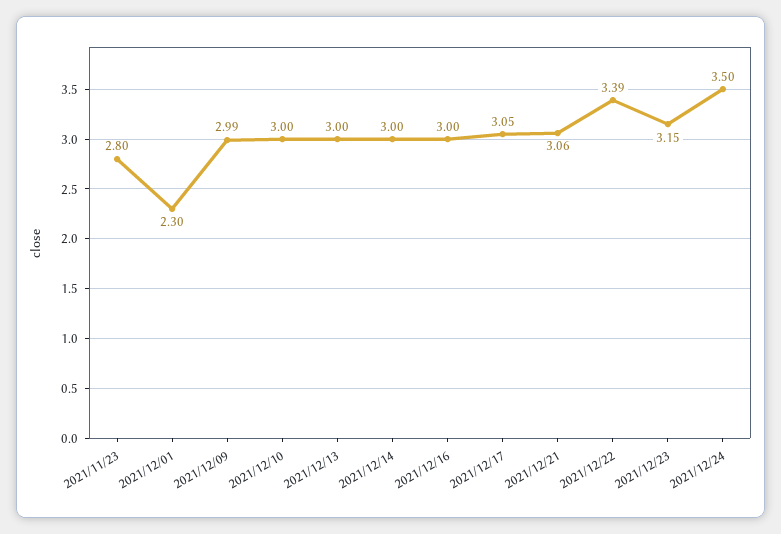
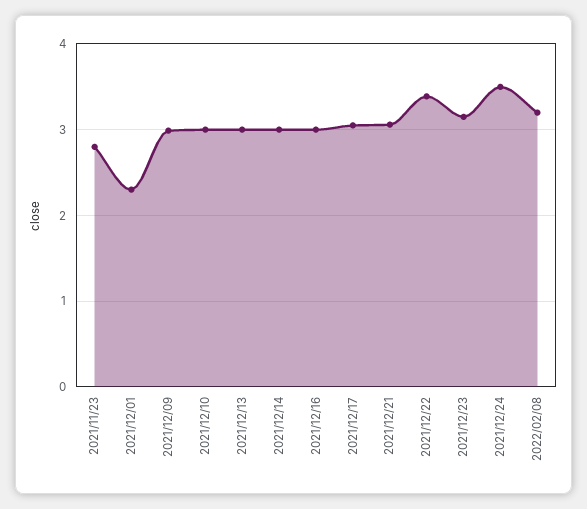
2022/02/08: none -> 3.2

